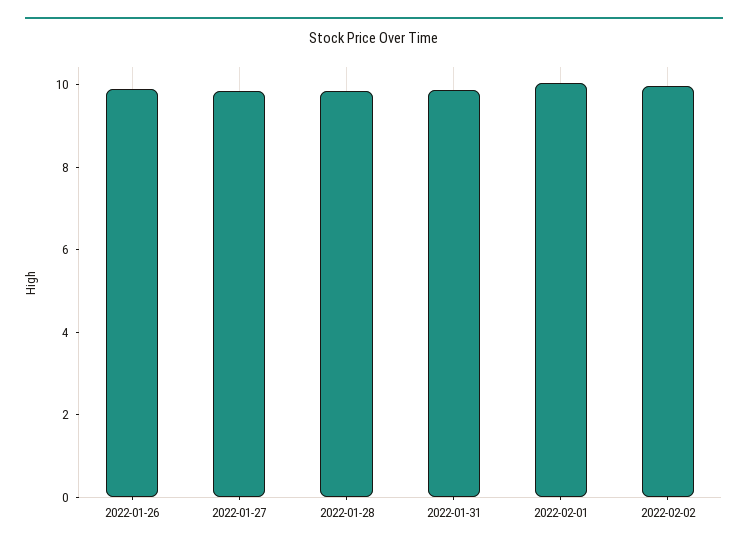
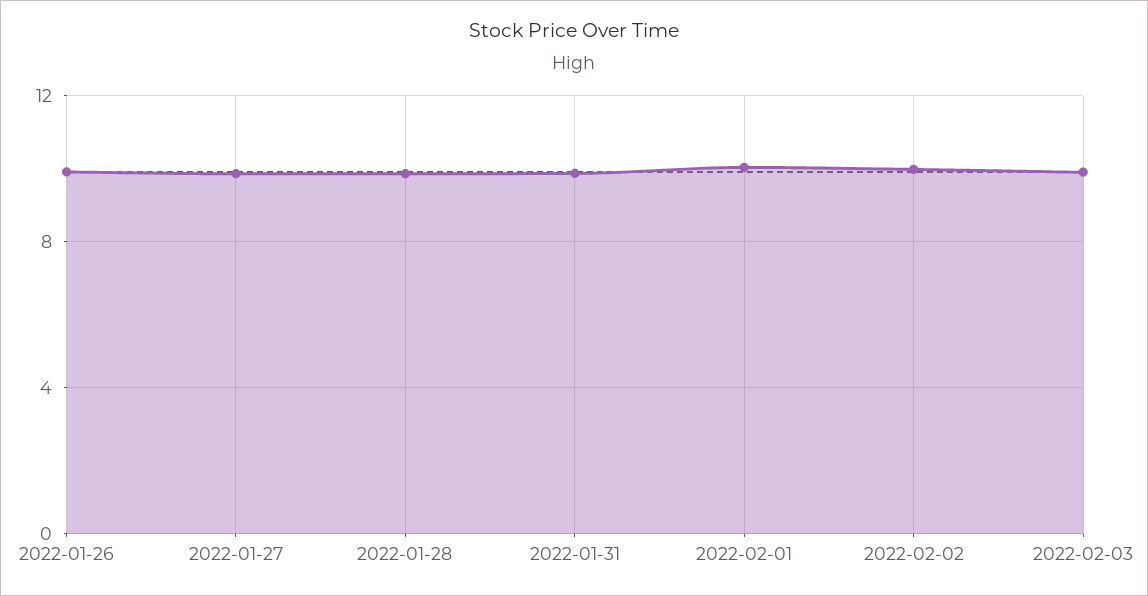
2022-02-03: none -> 10

